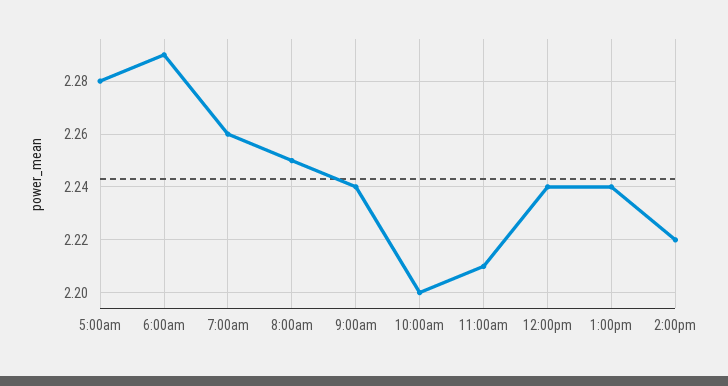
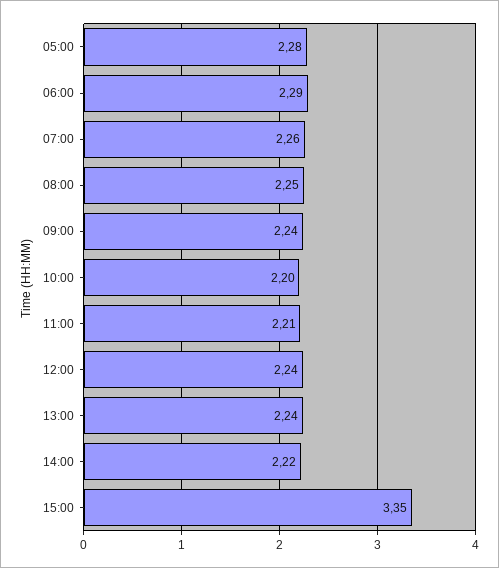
15:00: none -> 3.35

